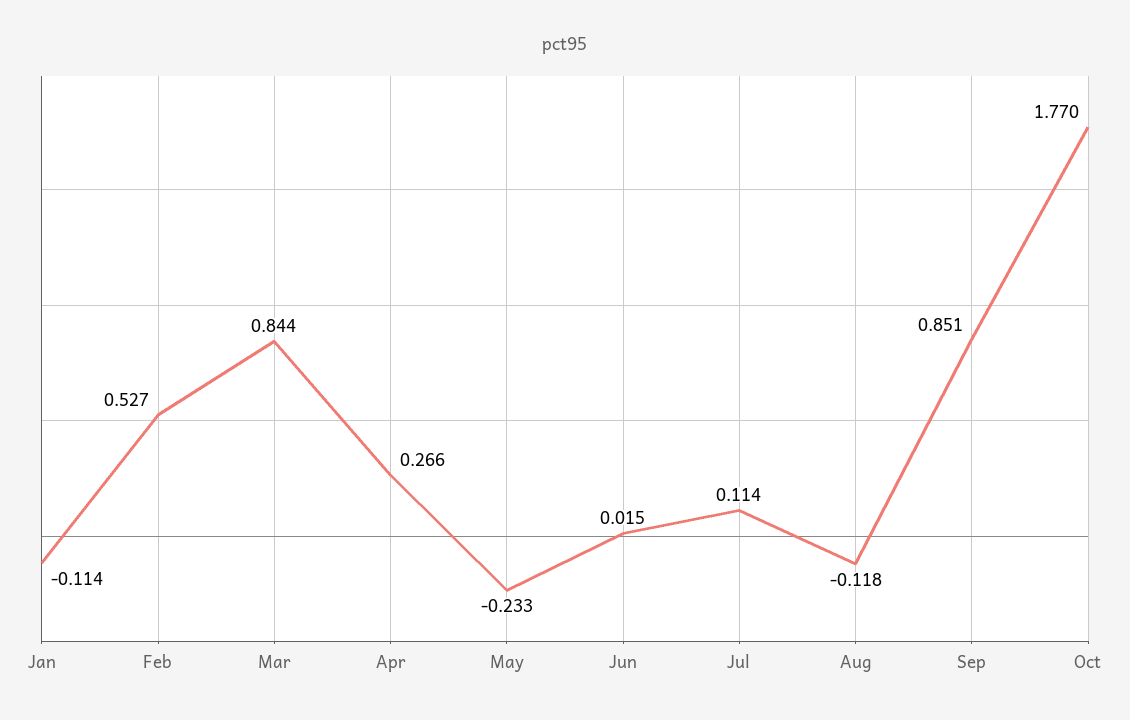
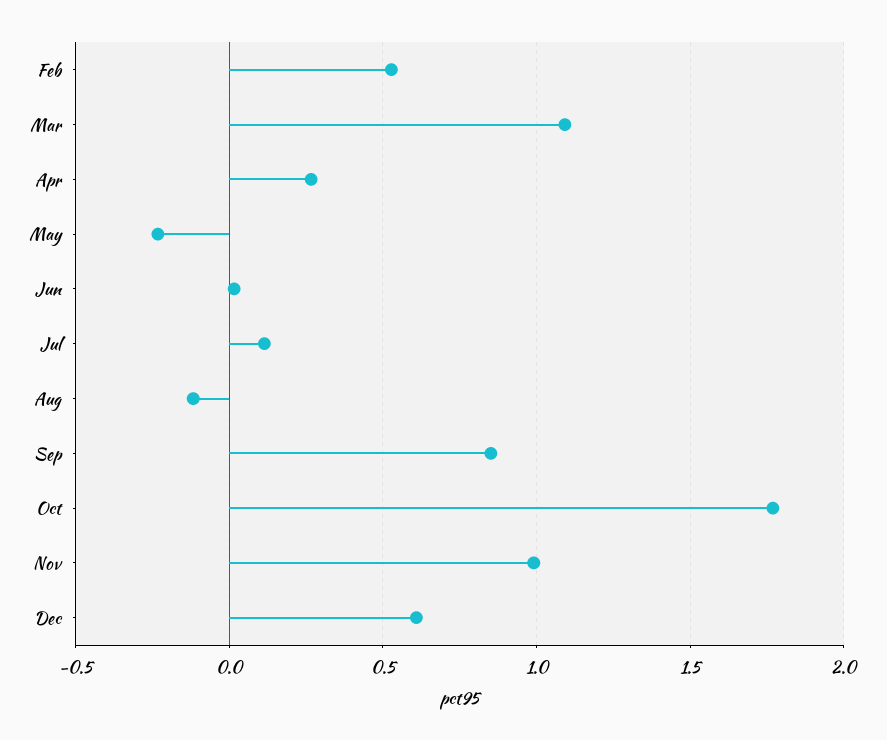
Jan: -0.114 -> none
Mar: 0.844 -> 1.1
Nov: none -> 1
Dec: none -> 0.6

